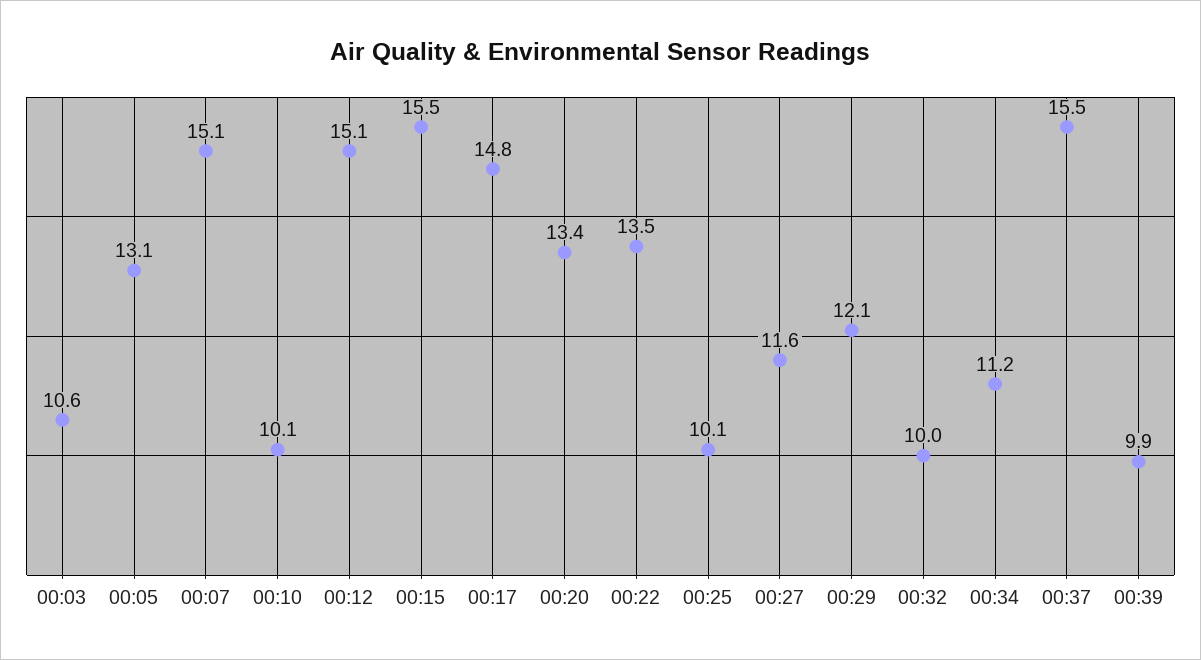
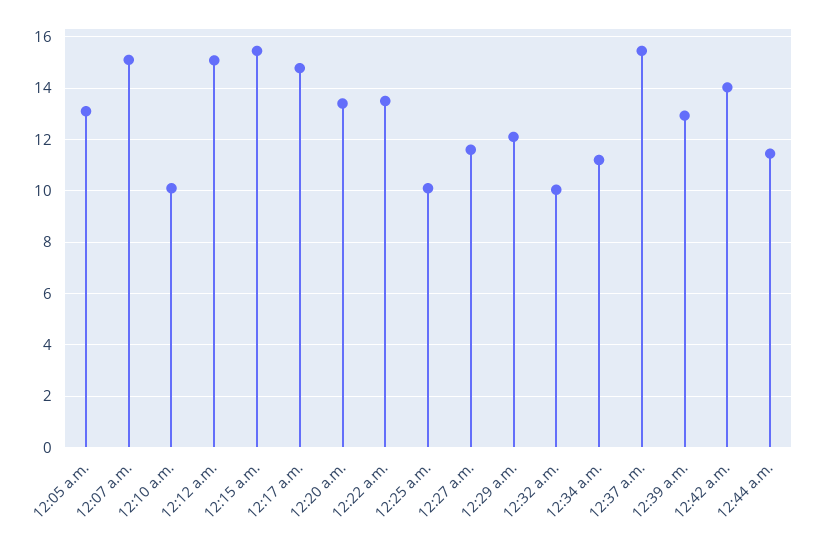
00:03: 10.6 -> none
00:39: 9.9 -> 13
12:42 a.m.: none -> 14
12:44 a.m.: none -> 11.5

